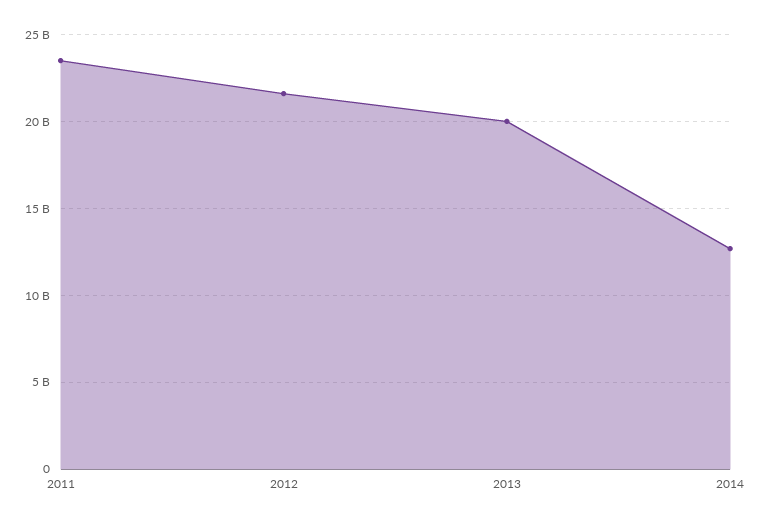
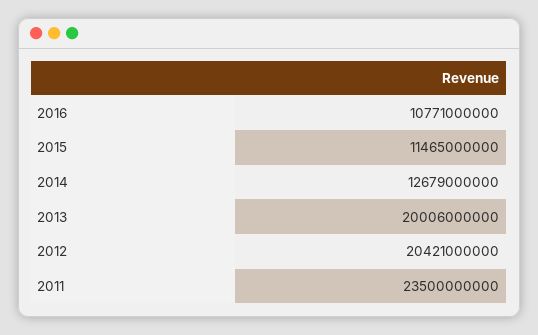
2012: 21500000000 -> 20421000000
2016: none -> 10771000000
2015: none -> 11465000000

